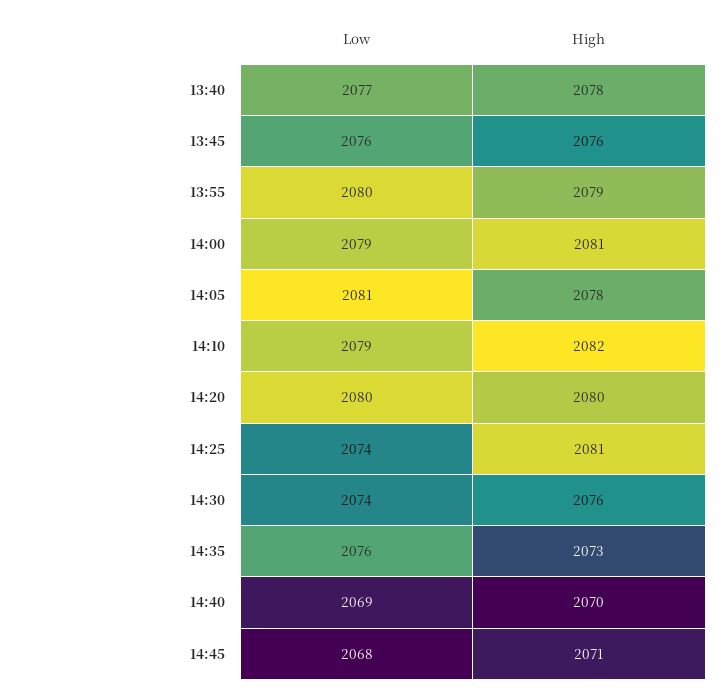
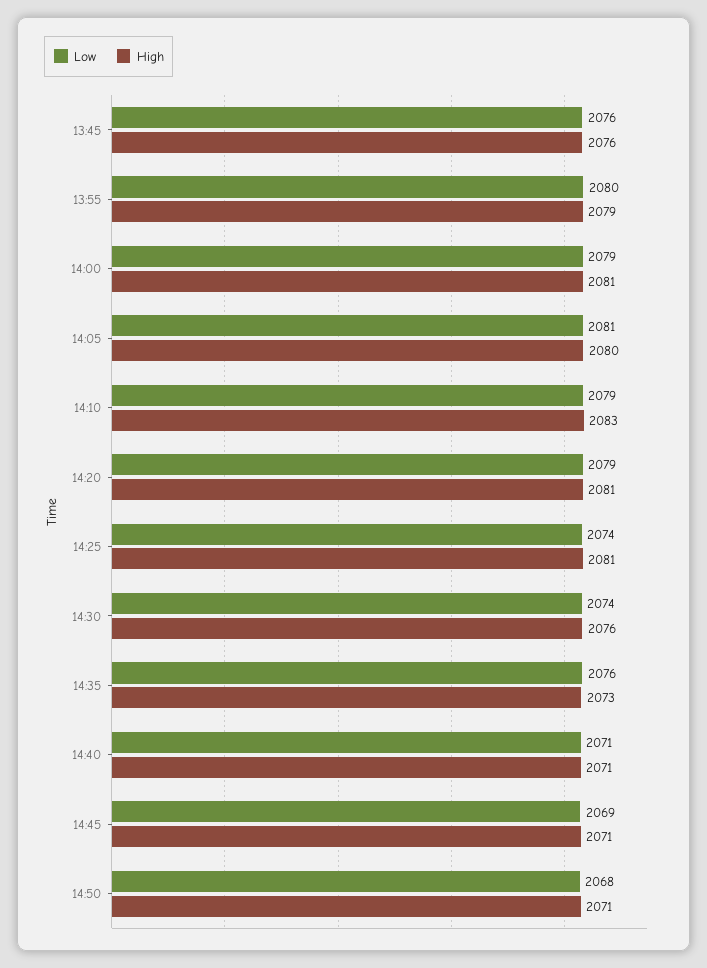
Low, 13:40: 2077 -> none
High, 13:40: 2078 -> none
High, 14:05: 2078 -> 2080
High, 14:10: 2082 -> 2083
Low, 14:20: 2080 -> 2079
High, 14:20: 2080 -> 2081
Low, 14:40: 2069 -> 2071
High, 14:40: 2070 -> 2071
Low, 14:45: 2068 -> 2069
Low, 14:50: none -> 2068
High, 14:50: none -> 2071

